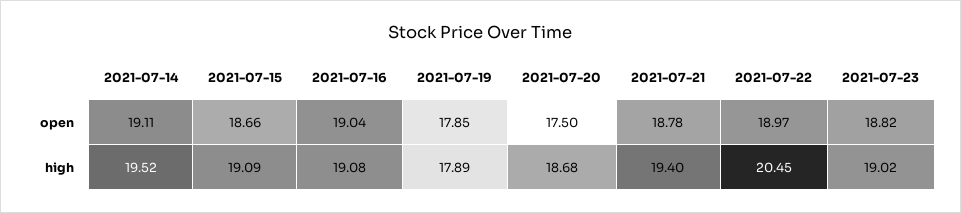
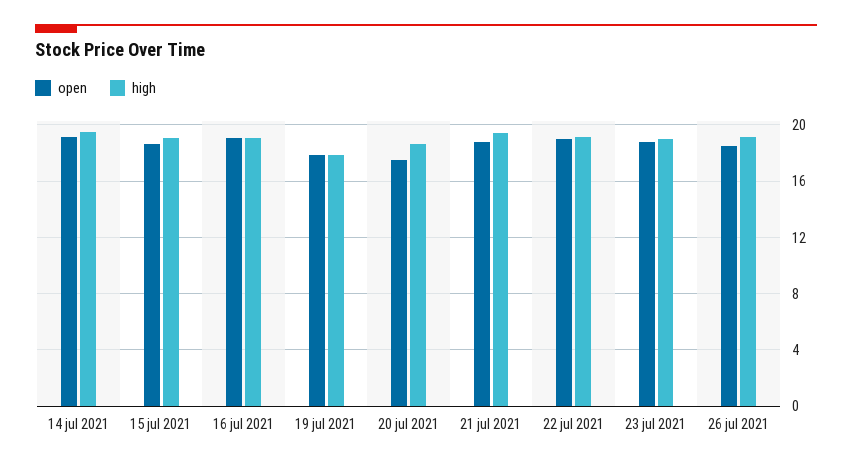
high, 2021-07-22: 20.45 -> 19
open, 26 jul 2021: none -> 18.5
high, 26 jul 2021: none -> 19

